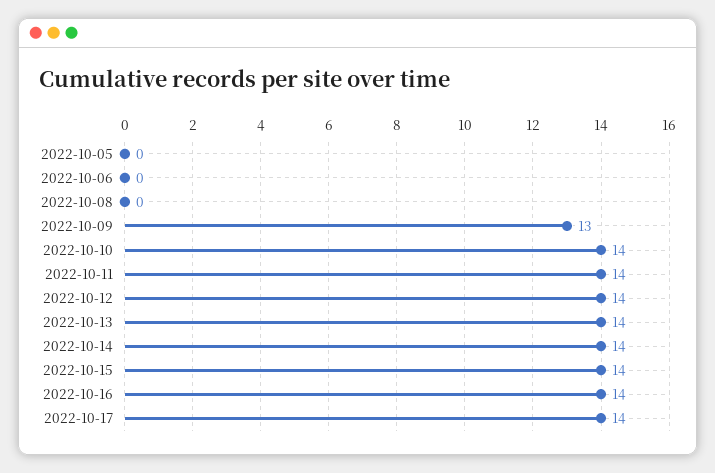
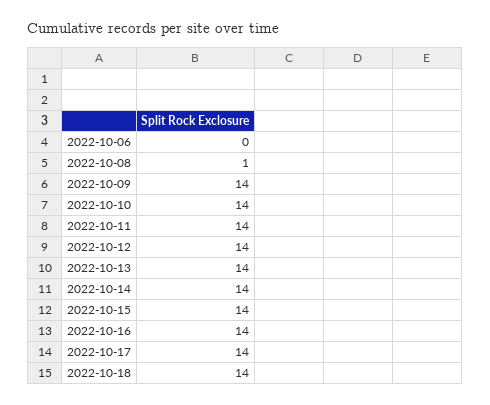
2022-10-05: 0 -> none
2022-10-08: 0 -> 1
2022-10-09: 13 -> 14
2022-10-18: none -> 14

